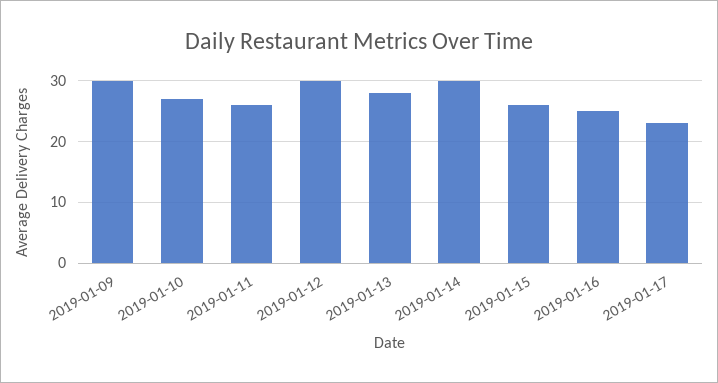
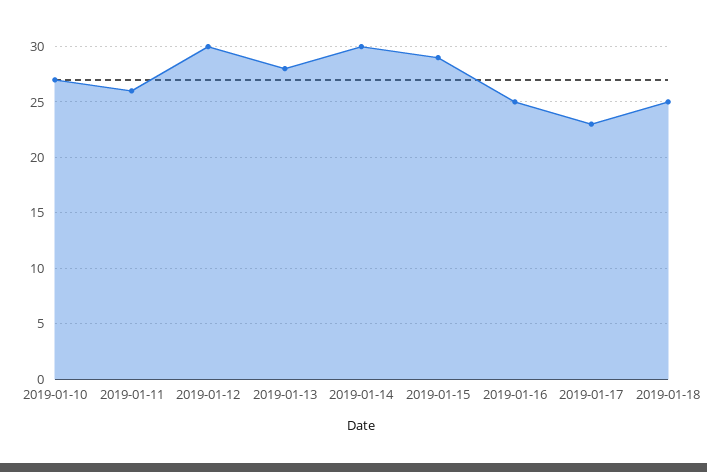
2019-01-09: 30 -> none
2019-01-15: 26 -> 29
2019-01-18: none -> 25

